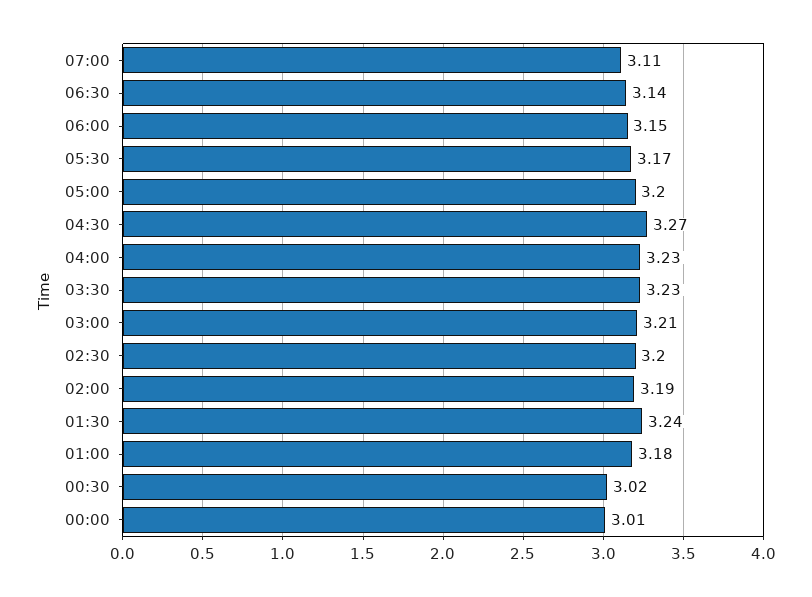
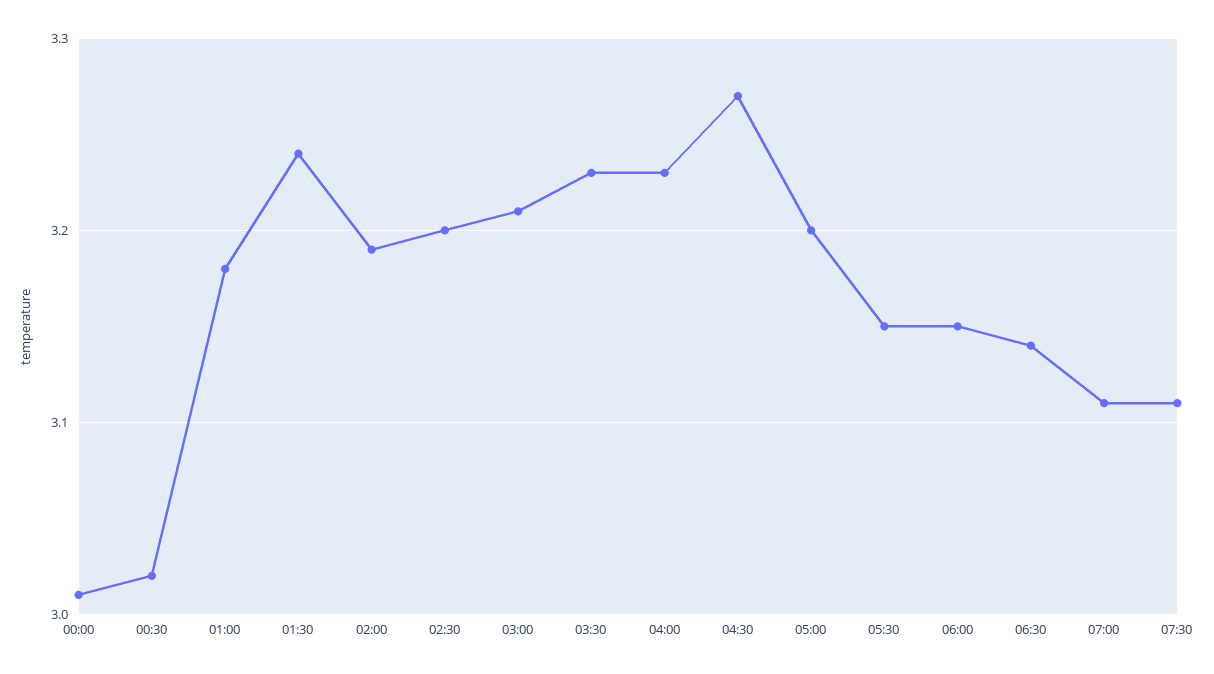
05:30: 3.17 -> 3.15
07:30: none -> 3.11

